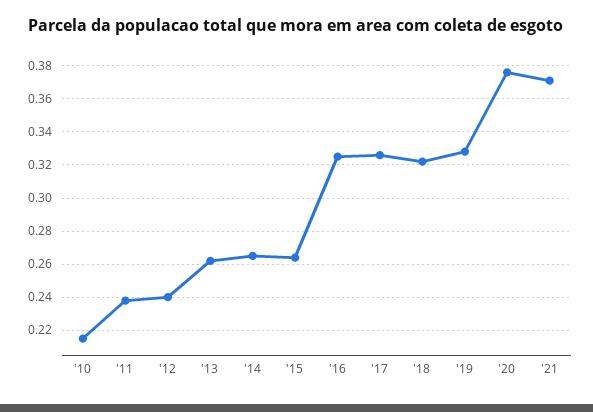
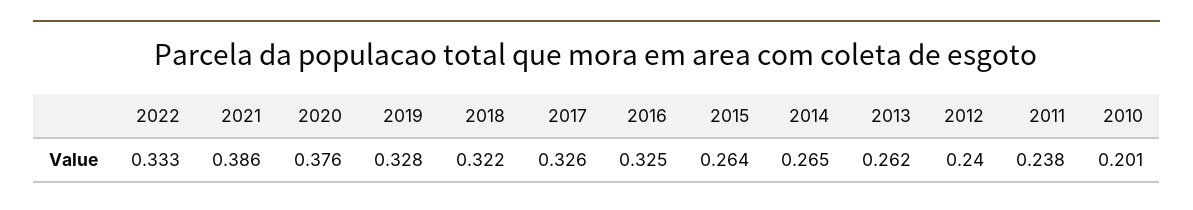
'10: 0.215 -> 0.201
'21: 0.37 -> 0.386
2022: none -> 0.333

